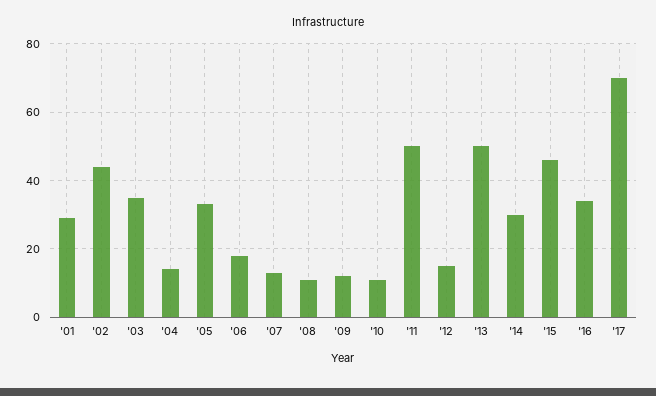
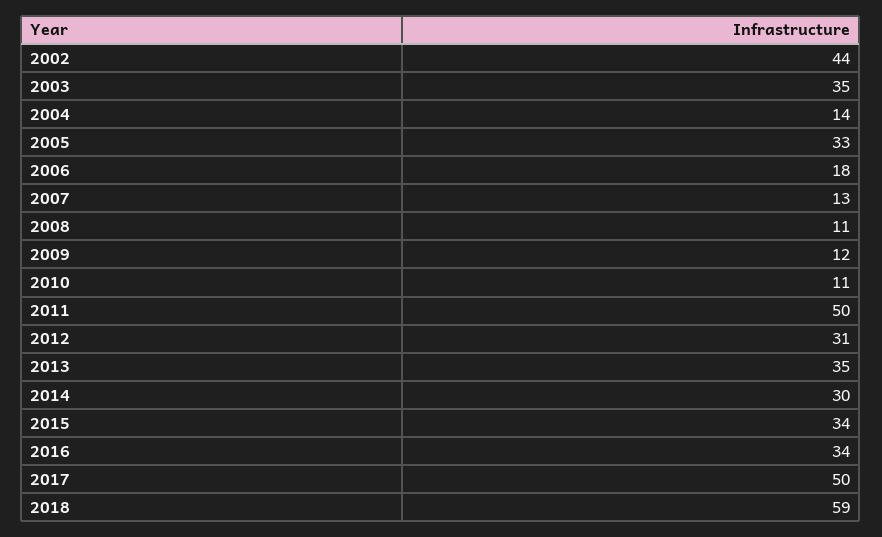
'01: 30 -> none
'12: 15 -> 31
'13: 50 -> 35
'15: 45 -> 34
'17: 70 -> 50
2018: none -> 59

